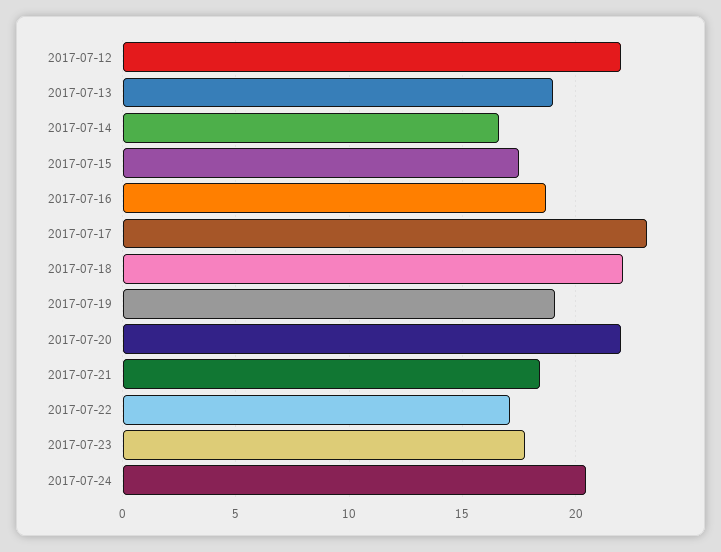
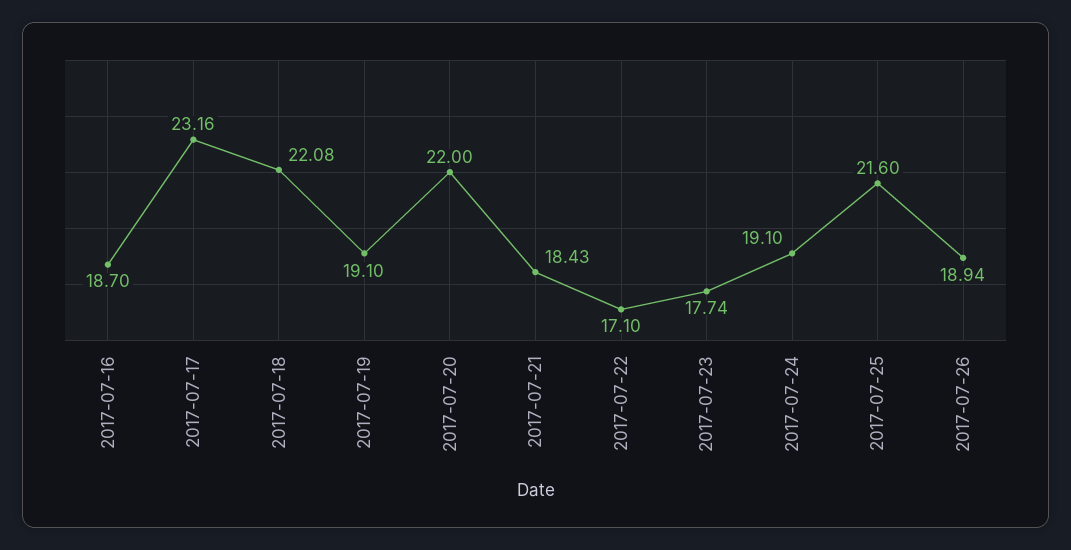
2017-07-12: 22 -> none
2017-07-13: 19 -> none
2017-07-14: 16.5 -> none
2017-07-15: 17.5 -> none
2017-07-24: 20.5 -> 19.1
2017-07-25: none -> 21.6
2017-07-26: none -> 18.94

